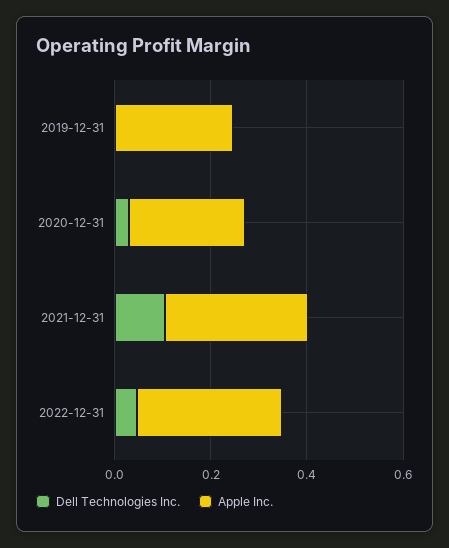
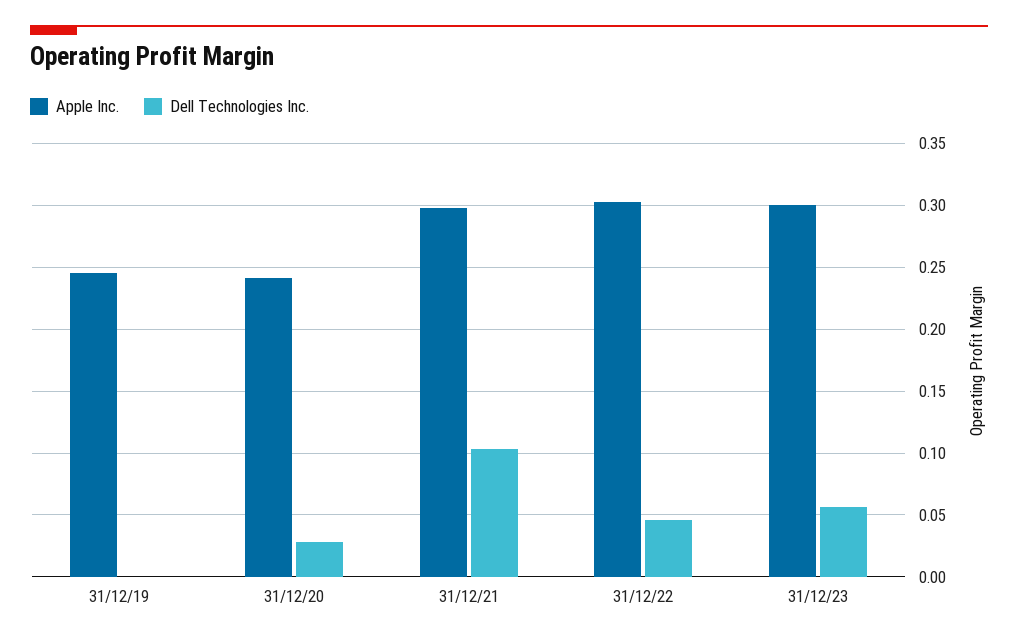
Apple Inc., 31/12/23: none -> 0.3
Dell Technologies Inc., 31/12/23: none -> 0.055

